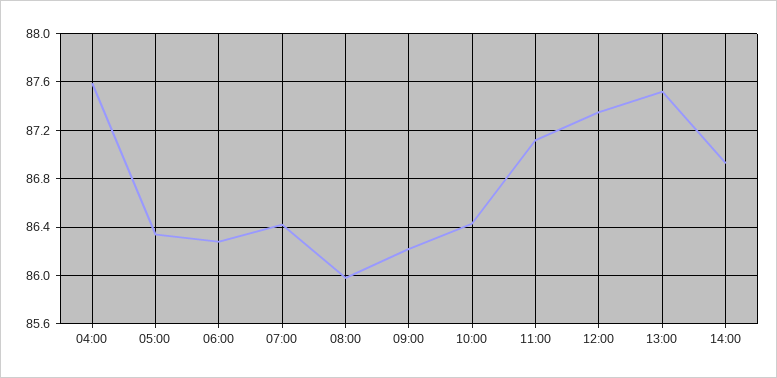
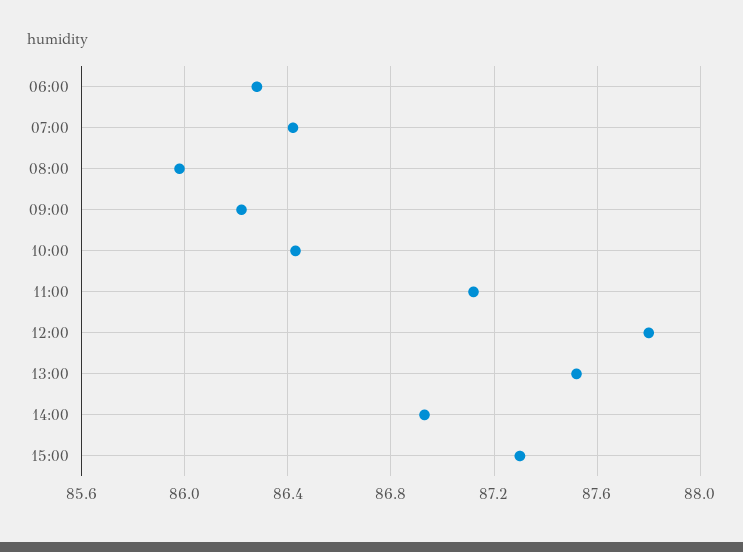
04:00: 87.6 -> none
05:00: 86.35 -> none
12:00: 87.35 -> 87.8
15:00: none -> 87.3

